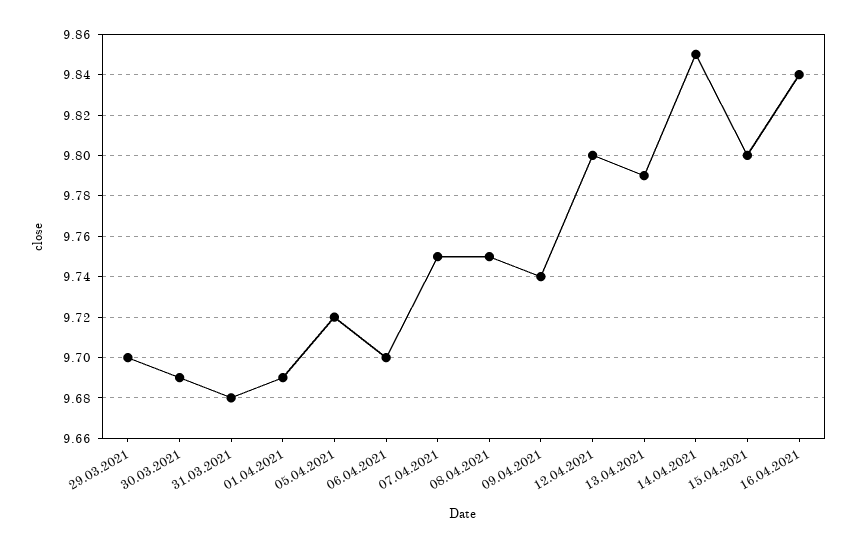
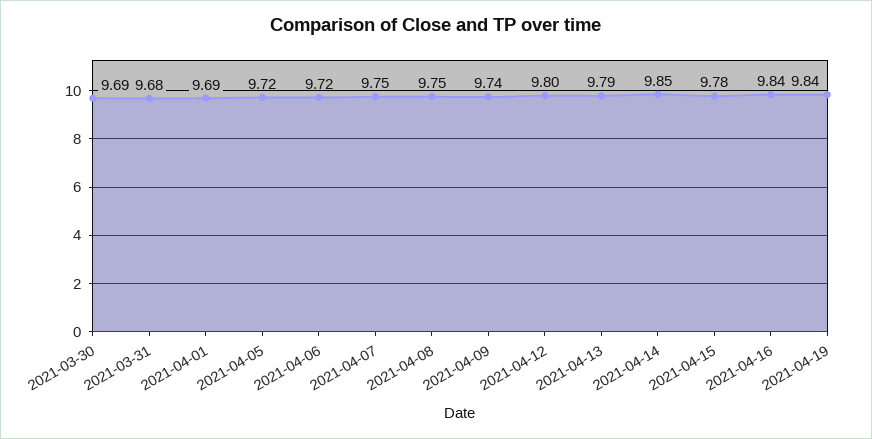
29.03.2021: 9.7 -> none
06.04.2021: 9.7 -> 9.72
15.04.2021: 9.8 -> 9.78
2021-04-19: none -> 9.84

